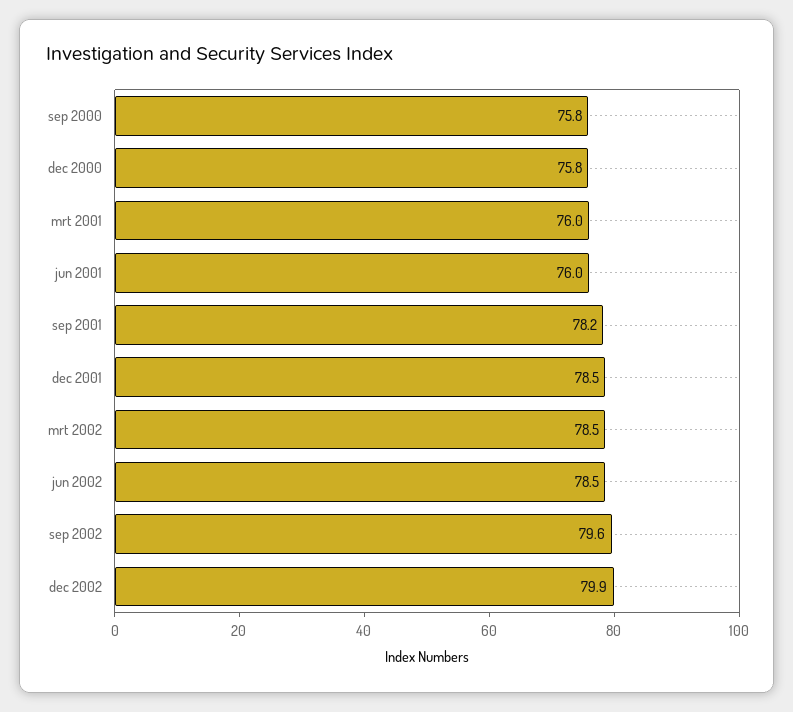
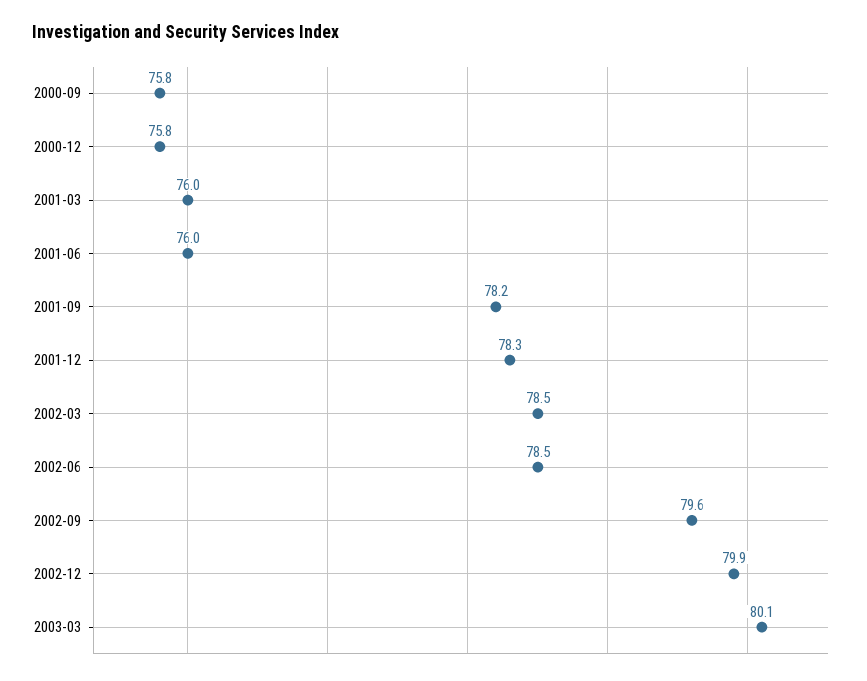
dec 2001: 78.5 -> 78.3
2003-03: none -> 80.1

